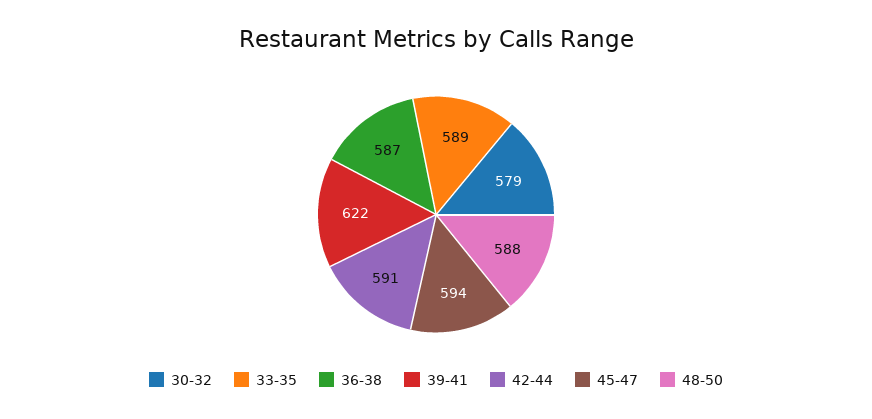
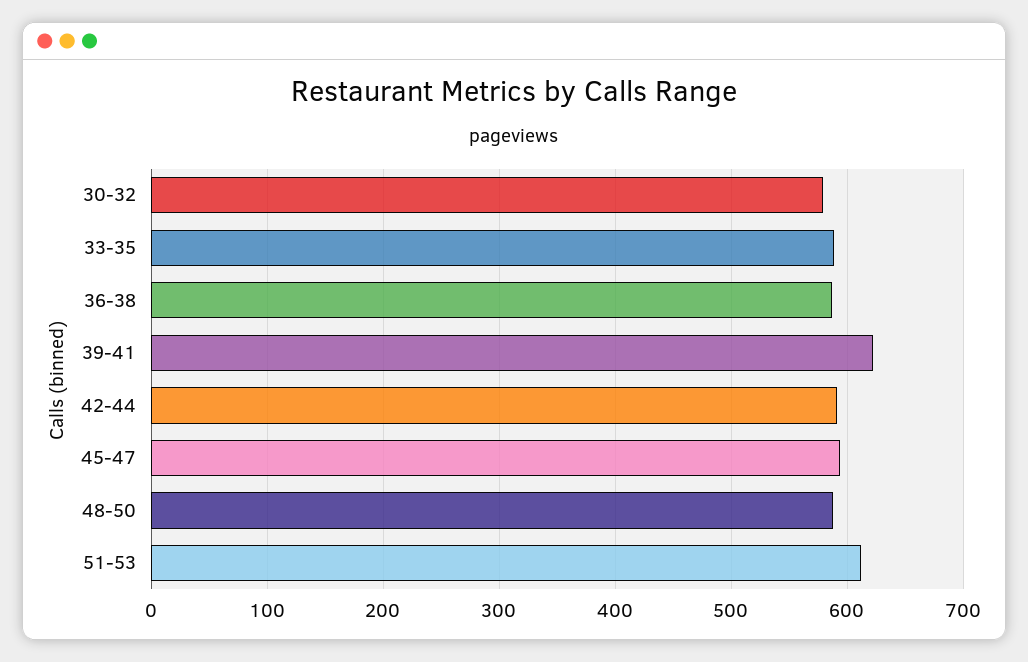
51-53: none -> 610

